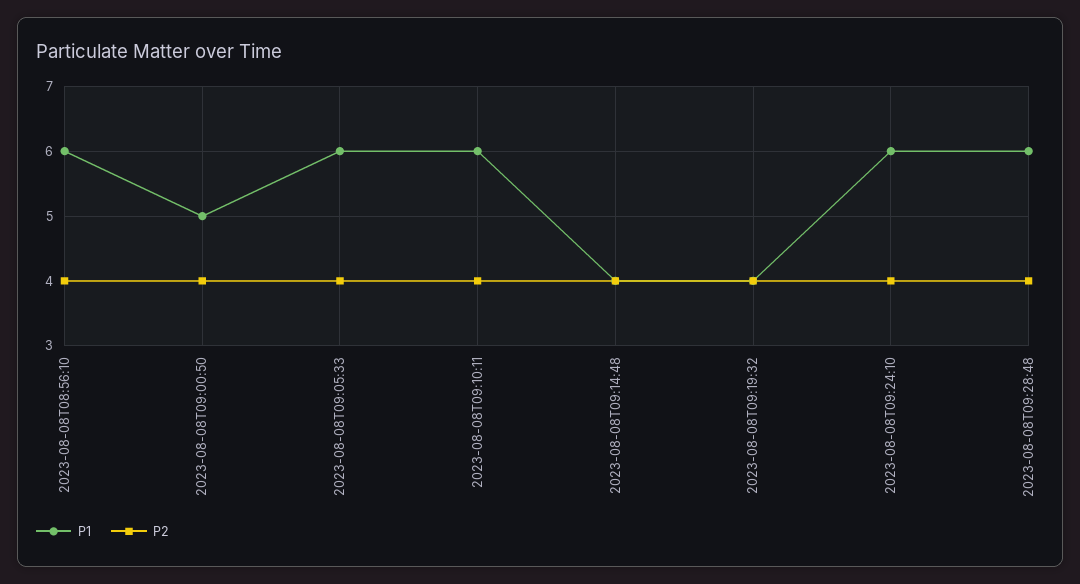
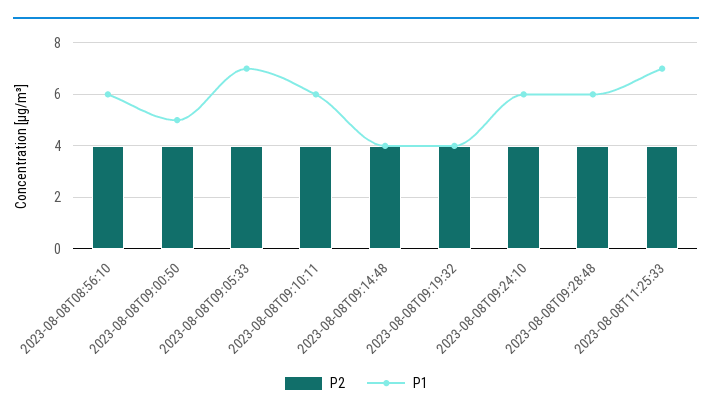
P1, 2023-08-08T09:05:33: 6 -> 7
P2, 2023-08-08T11:25:33: none -> 4
P1, 2023-08-08T11:25:33: none -> 7

